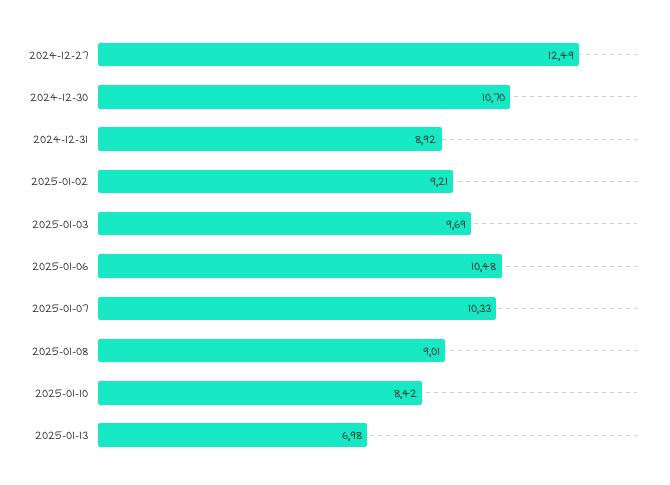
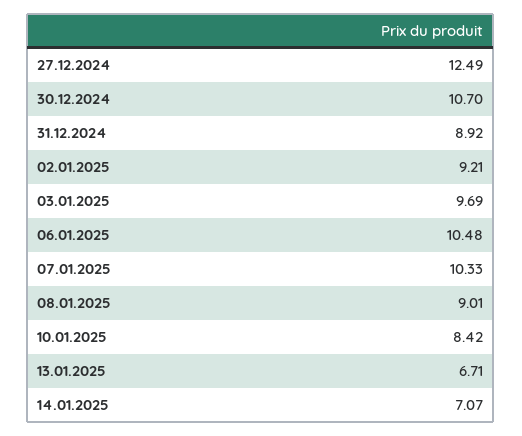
2025-01-13: 6.98 -> 6.71
14.01.2025: none -> 7.07

